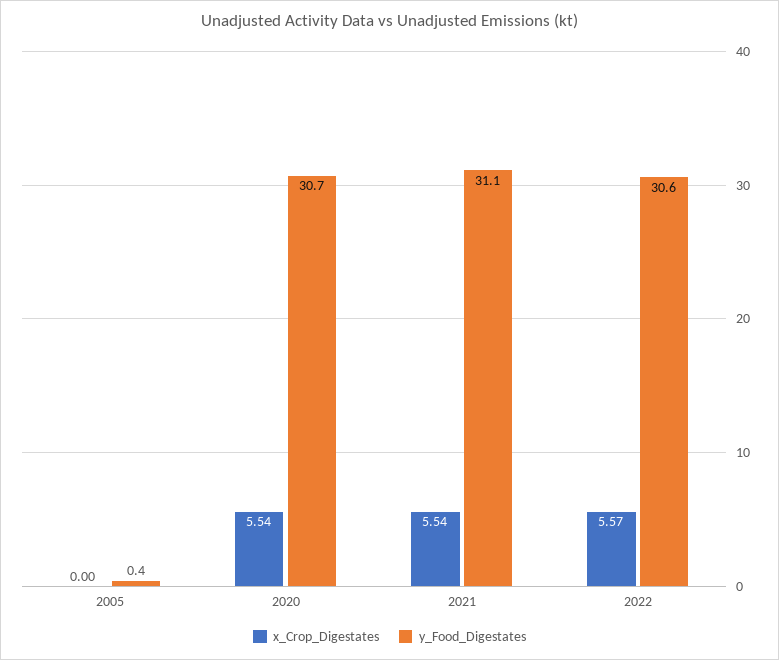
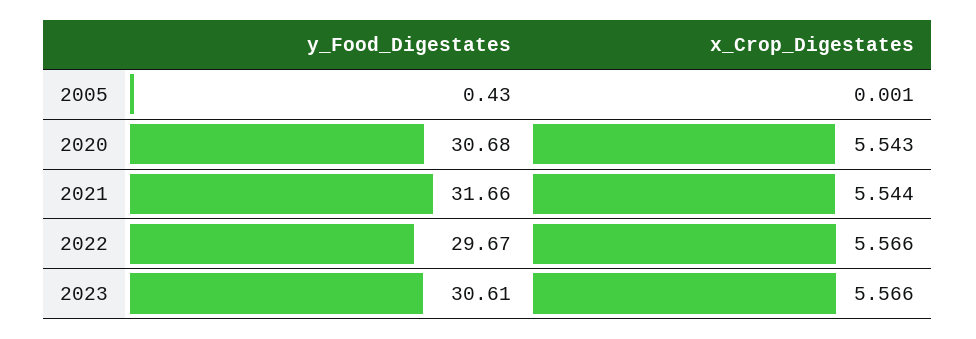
y_Food_Digestates, 2021: 31.1 -> 31.66
y_Food_Digestates, 2022: 30.6 -> 29.67
y_Food_Digestates, 2023: none -> 30.61
x_Crop_Digestates, 2023: none -> 5.566

